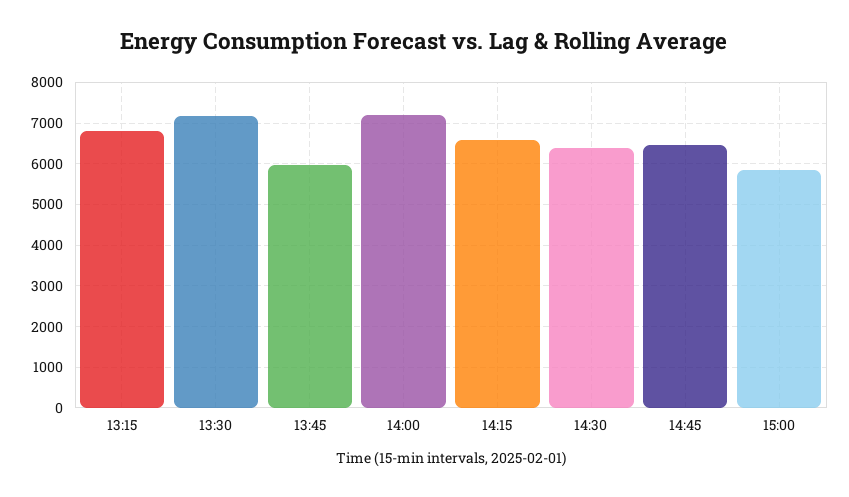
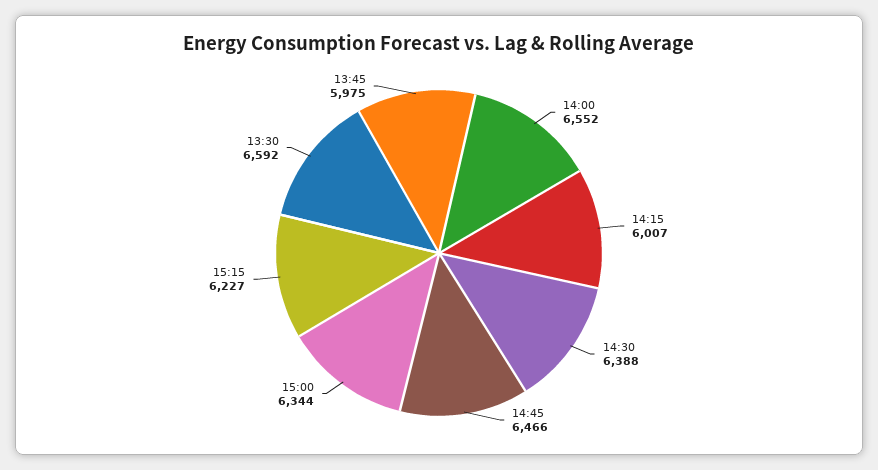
13:15: 6800 -> none
13:30: 7200 -> 6592
14:00: 7200 -> 6552
14:15: 6600 -> 6007
15:00: 5800 -> 6344
15:15: none -> 6227

